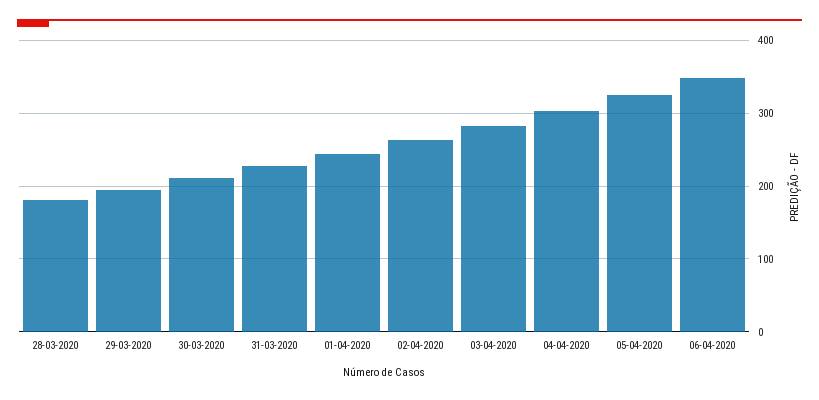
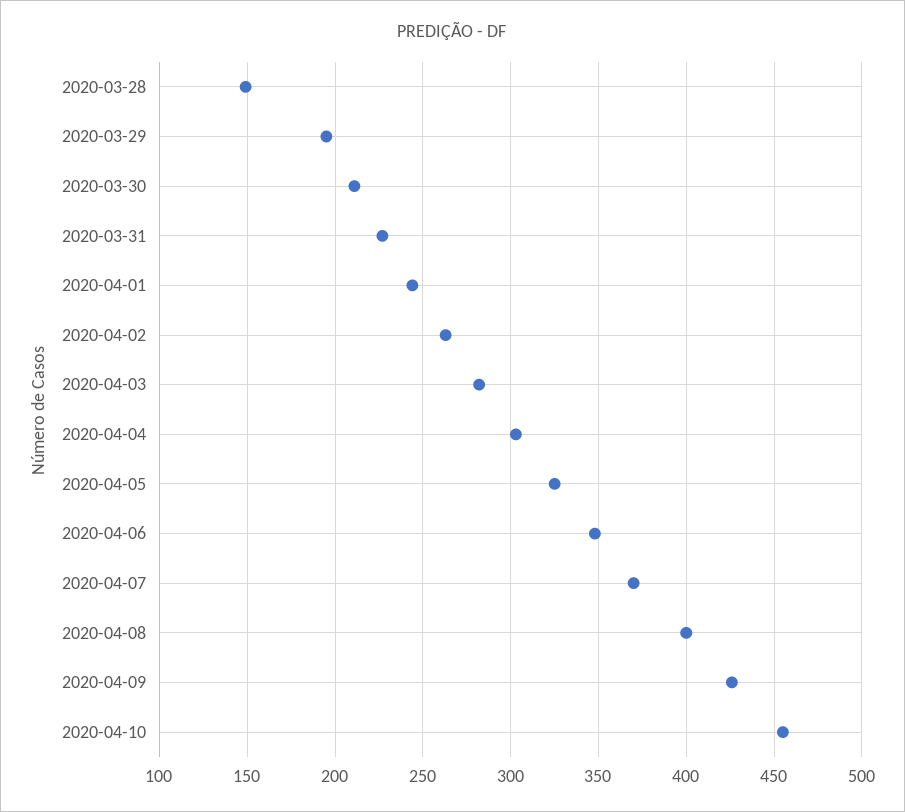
28-03-2020: 180 -> 150
2020-04-07: none -> 370
2020-04-08: none -> 400
2020-04-09: none -> 425
2020-04-10: none -> 455

